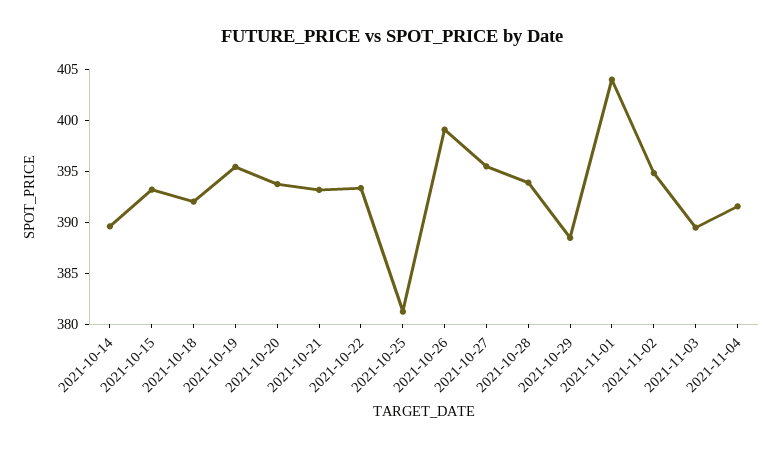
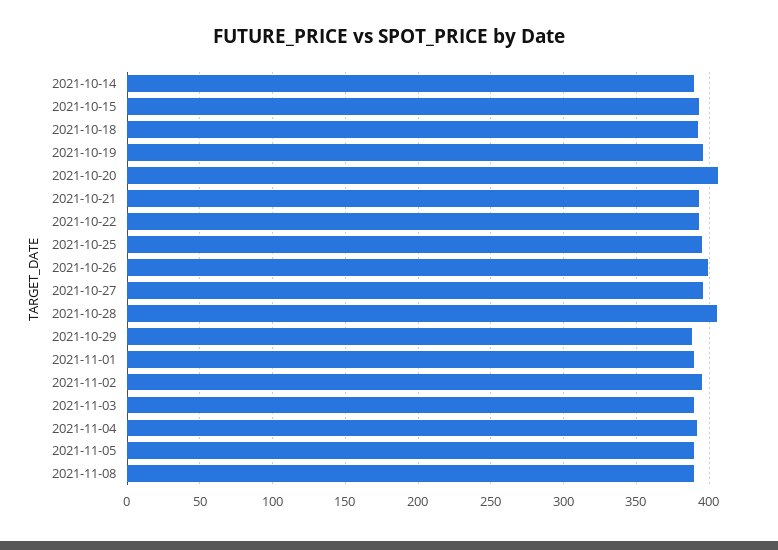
2021-10-20: 394 -> 405
2021-10-25: 381 -> 395
2021-10-28: 394 -> 405
2021-11-01: 404 -> 390
2021-11-05: none -> 390
2021-11-08: none -> 390

